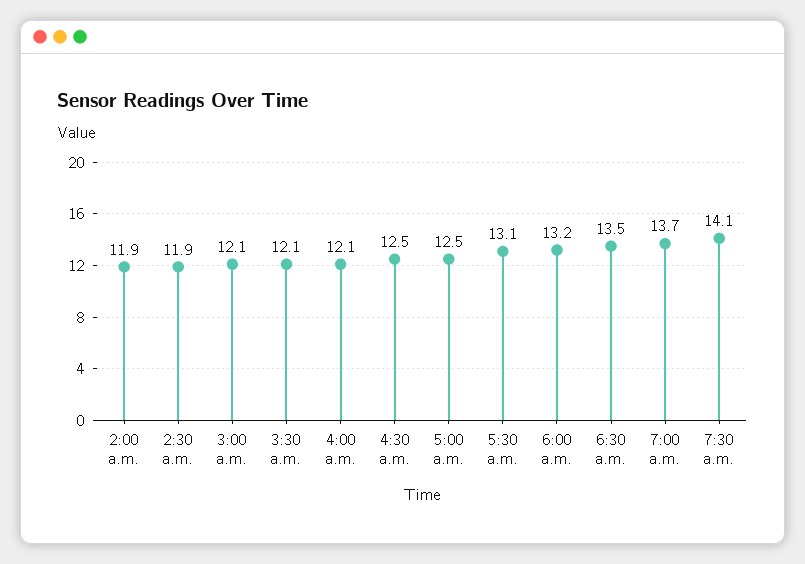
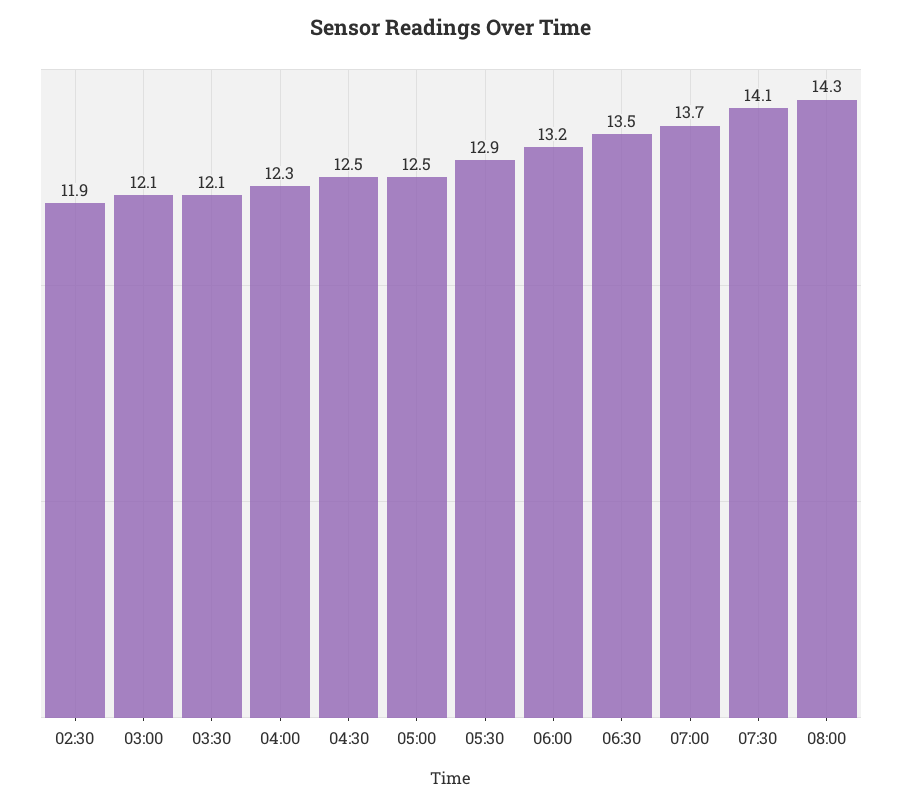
2:00 a.m.: 11.9 -> none
4:00 a.m.: 12.1 -> 12.3
5:30 a.m.: 13.1 -> 12.9
08:00: none -> 14.3

